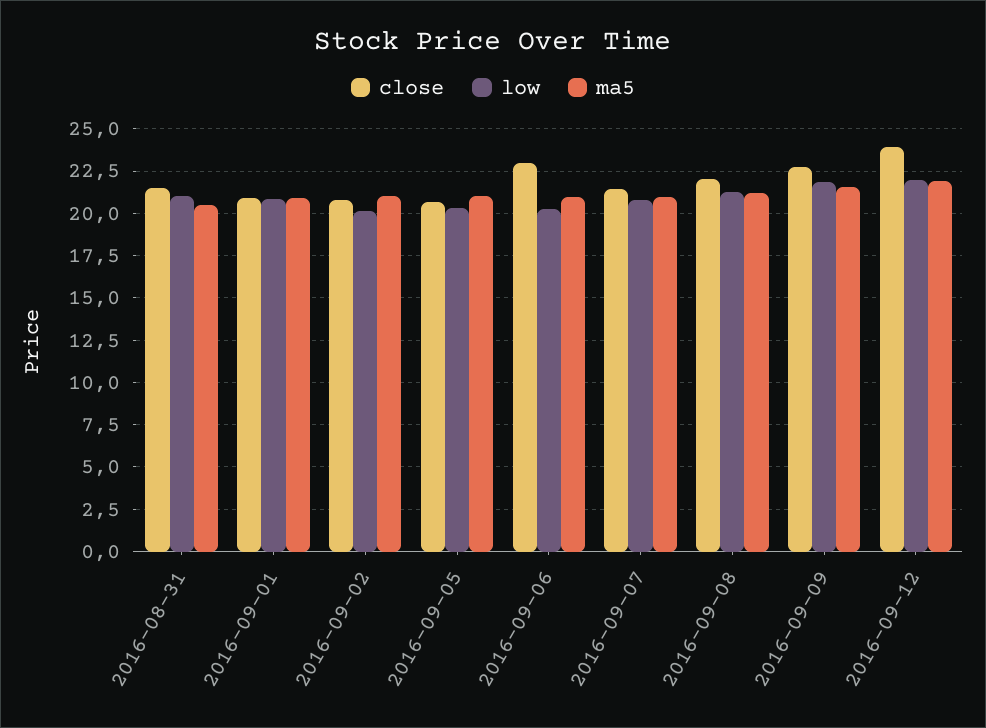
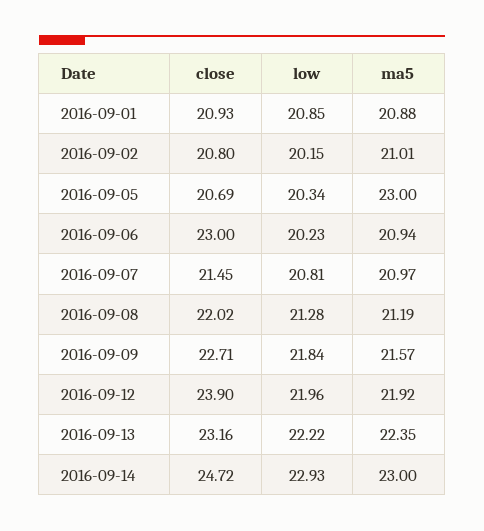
close, 2016-08-31: 21.5 -> none
low, 2016-08-31: 21 -> none
ma5, 2016-08-31: 20.5 -> none
ma5, 2016-09-05: 21 -> 23
close, 2016-09-13: none -> 23.16
low, 2016-09-13: none -> 22.22
ma5, 2016-09-13: none -> 22.35
close, 2016-09-14: none -> 24.72
low, 2016-09-14: none -> 22.93
ma5, 2016-09-14: none -> 23

